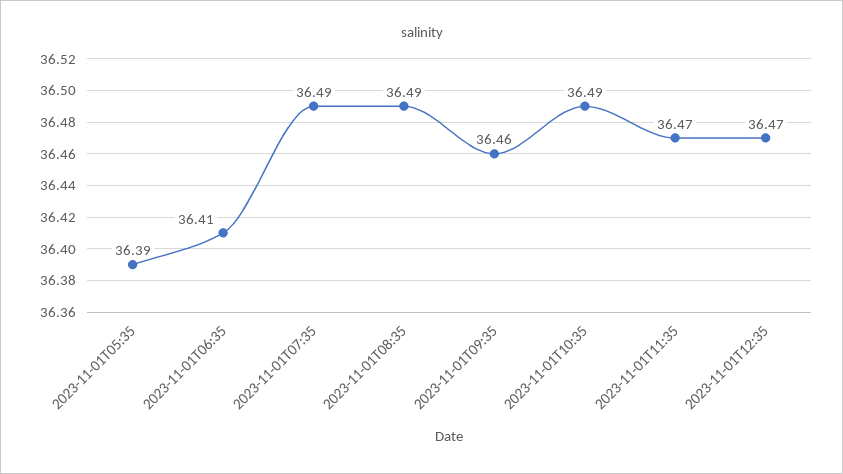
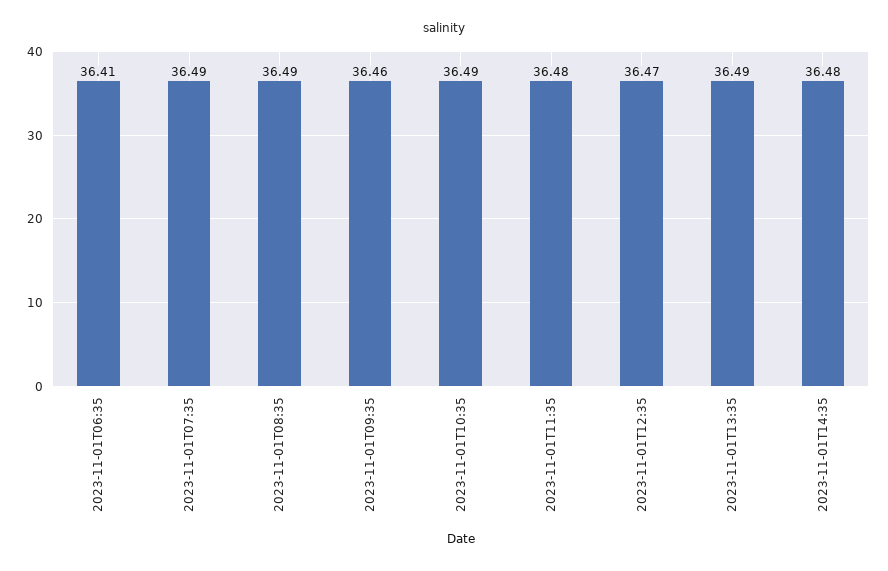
2023-11-01T05:35: 36.39 -> none
2023-11-01T11:35: 36.47 -> 36.48
2023-11-01T13:35: none -> 36.49
2023-11-01T14:35: none -> 36.48

